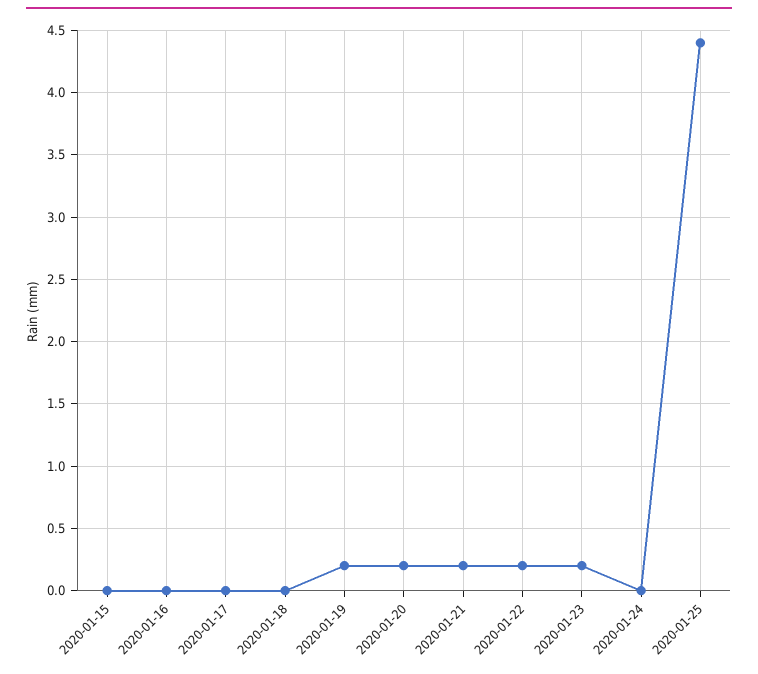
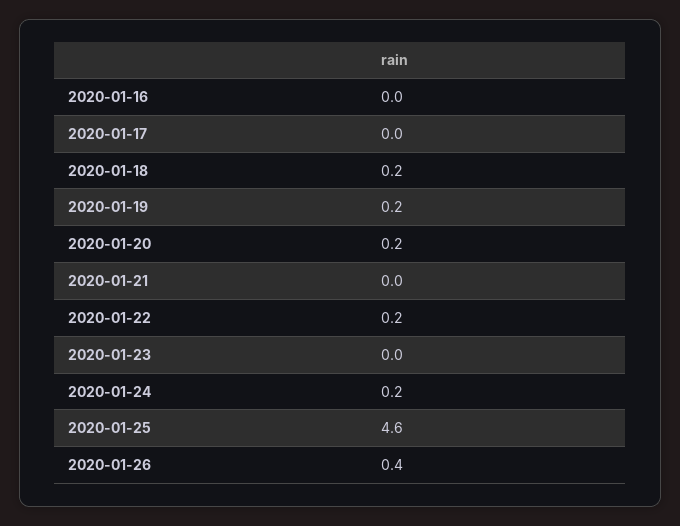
2020-01-15: 0 -> none
2020-01-18: 0 -> 0.2
2020-01-21: 0.2 -> 0
2020-01-23: 0.2 -> 0
2020-01-24: 0 -> 0.2
2020-01-25: 4.4 -> 4.6
2020-01-26: none -> 0.4

